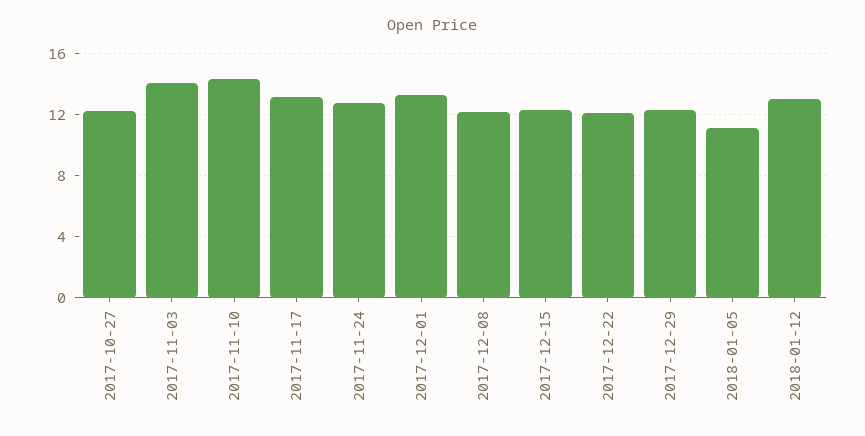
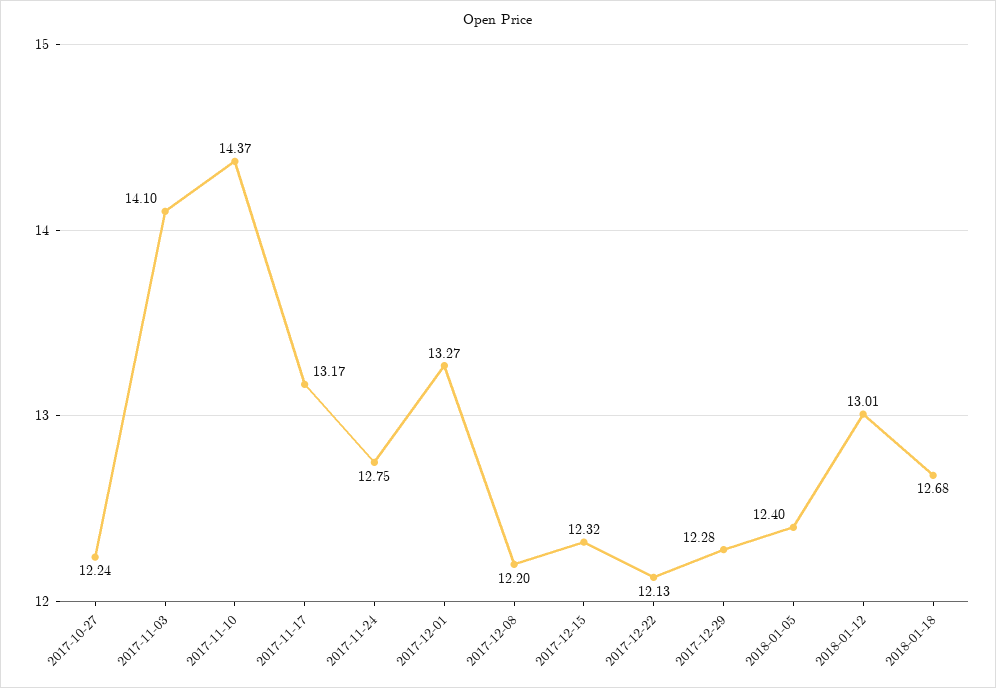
2018-01-05: 11 -> 12.4
2018-01-18: none -> 12.68

